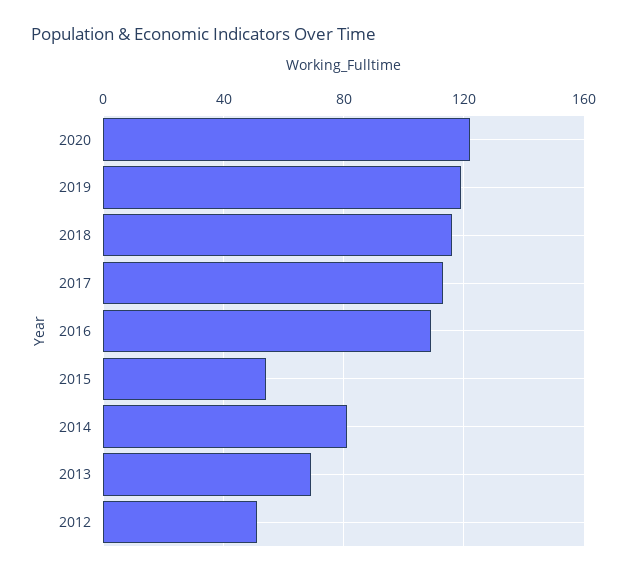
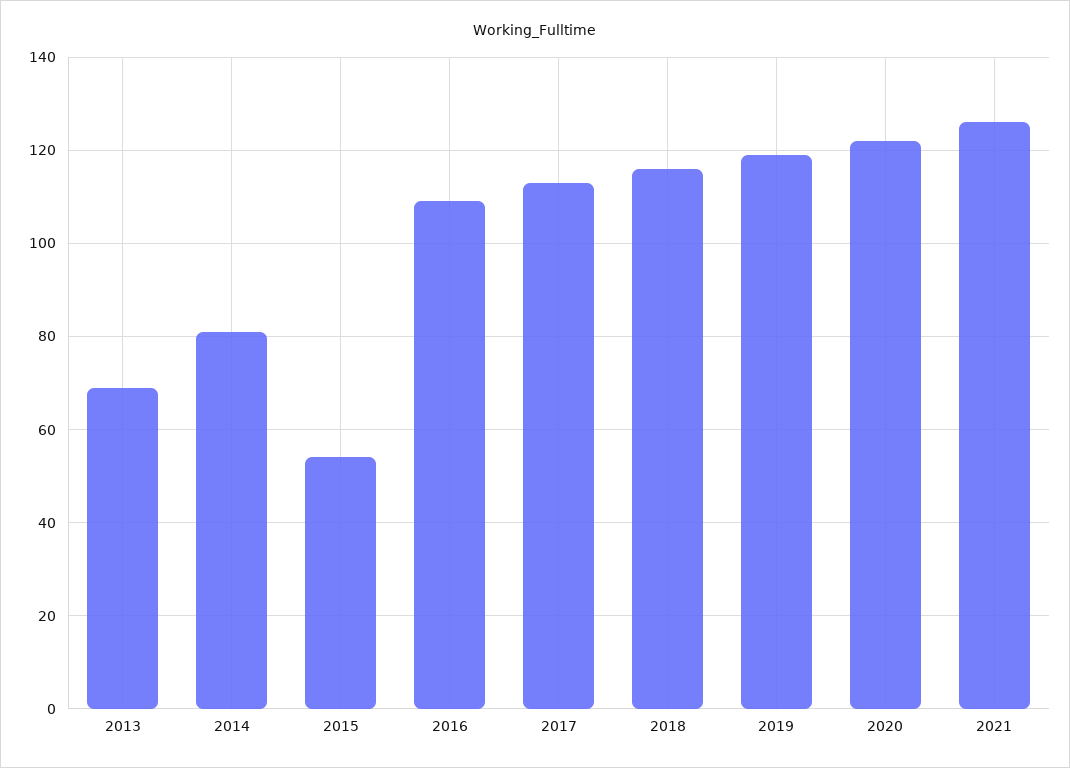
2012: 50 -> none
2021: none -> 125

